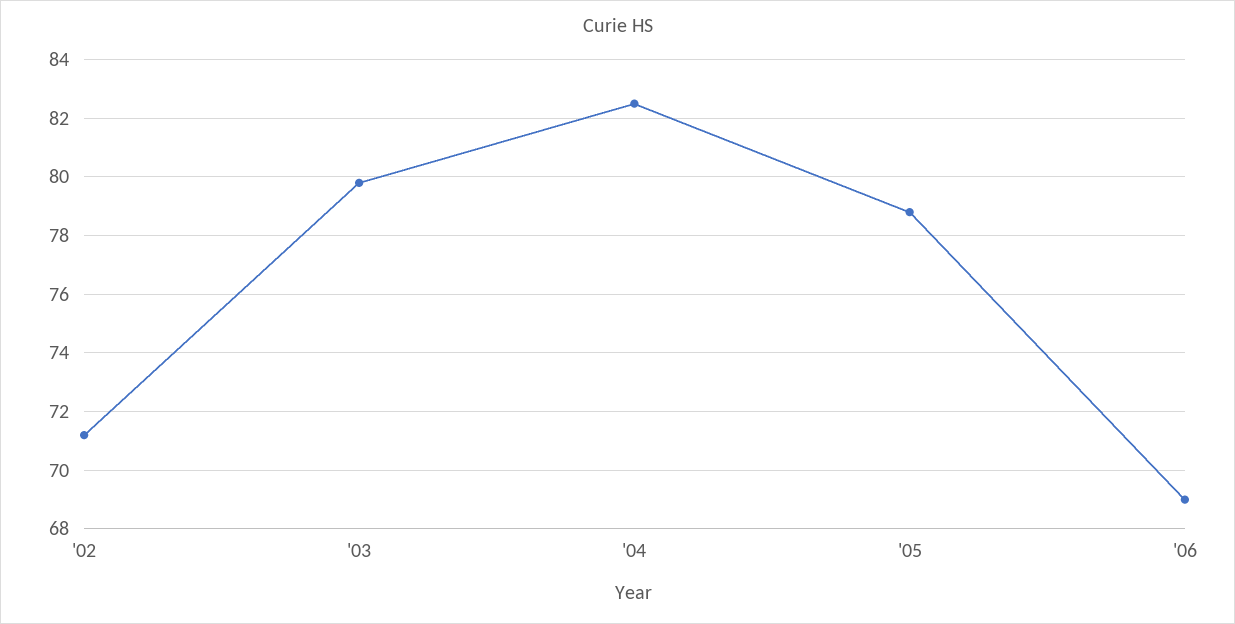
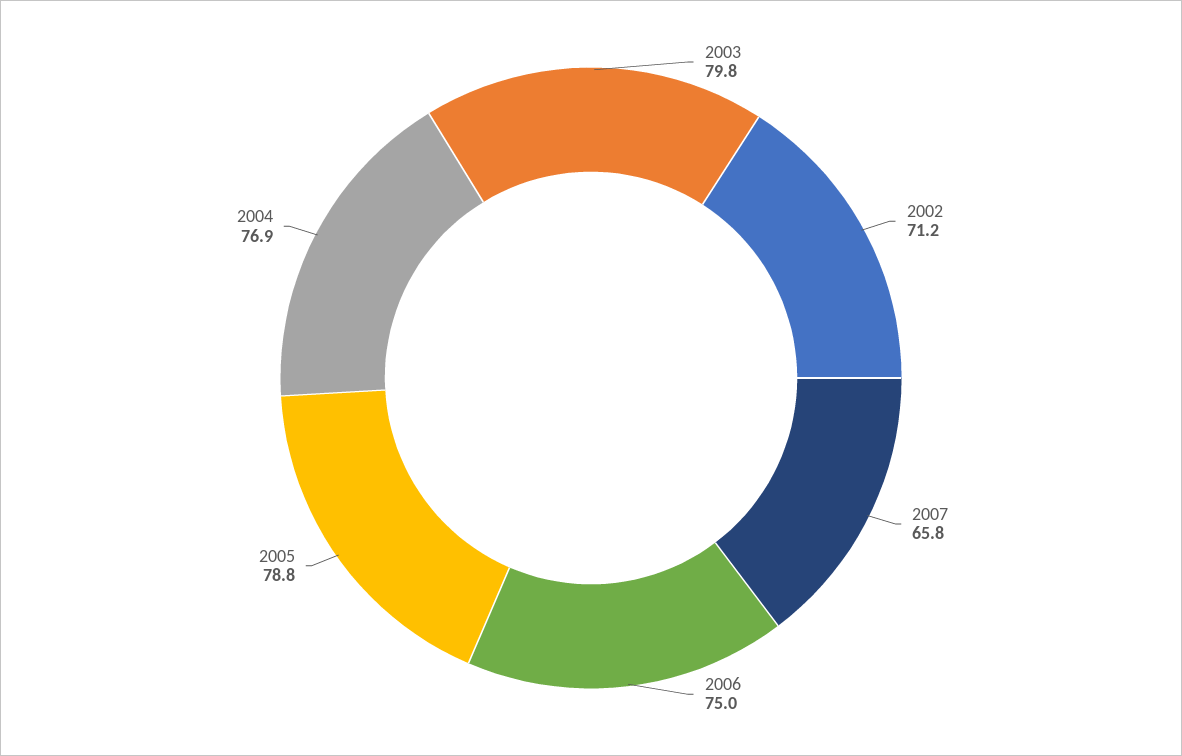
'04: 82.5 -> 76.9
'06: 69 -> 75
2007: none -> 65.8

